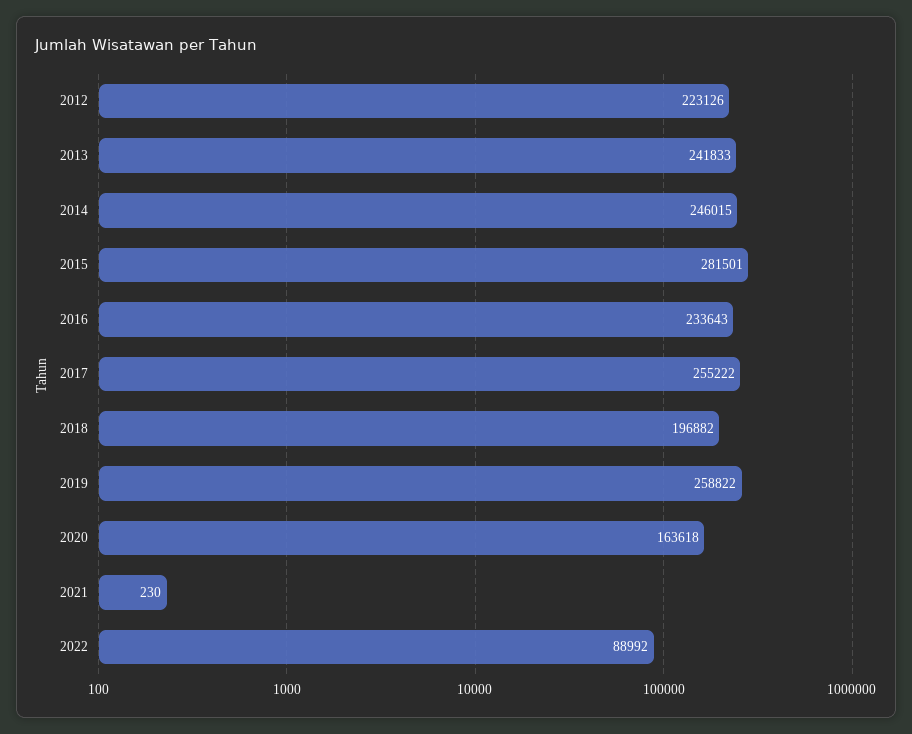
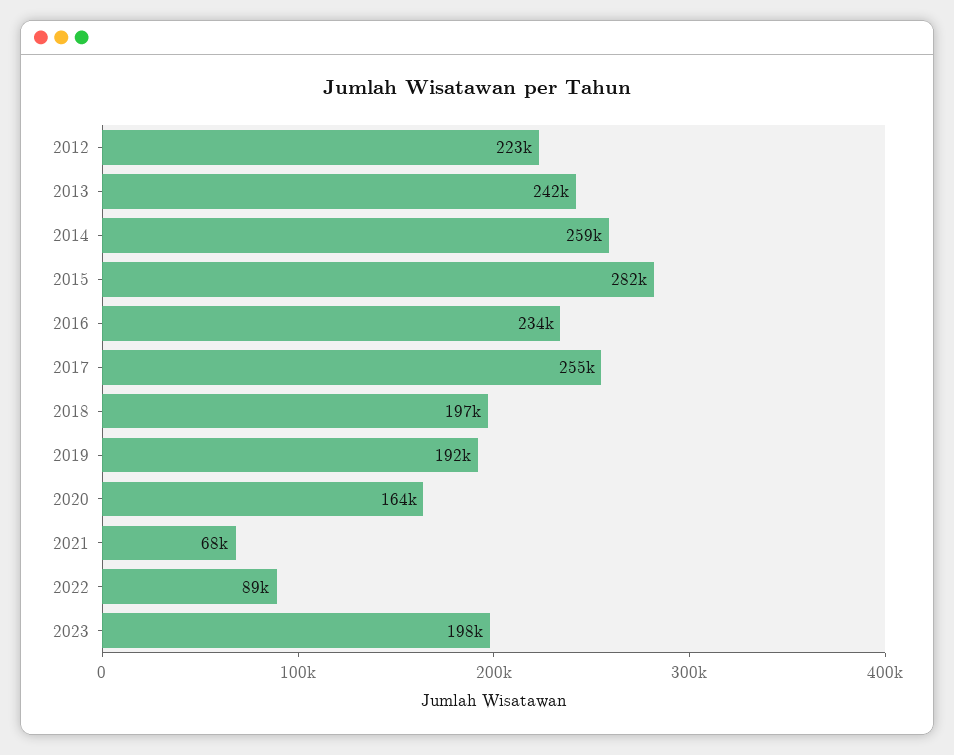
2014: 246015 -> 259000
2019: 258822 -> 192000
2021: 230 -> 68000
2023: none -> 198000

